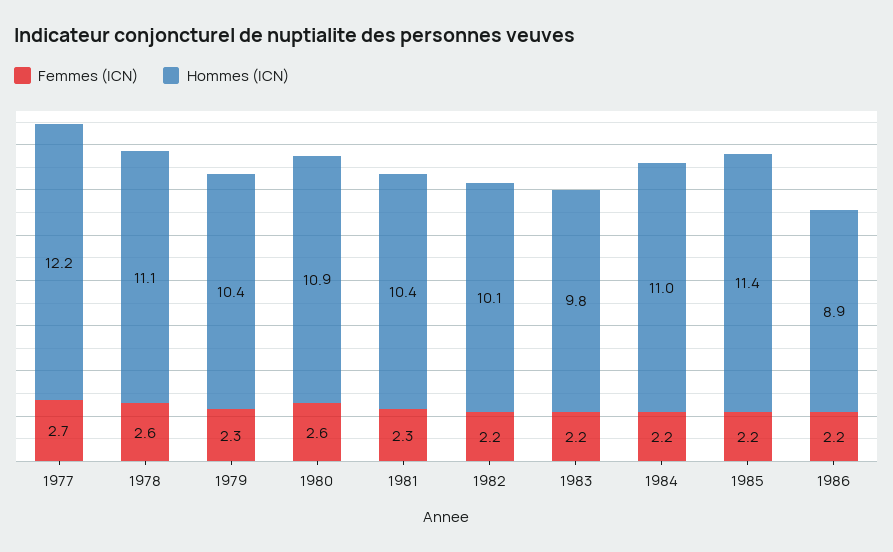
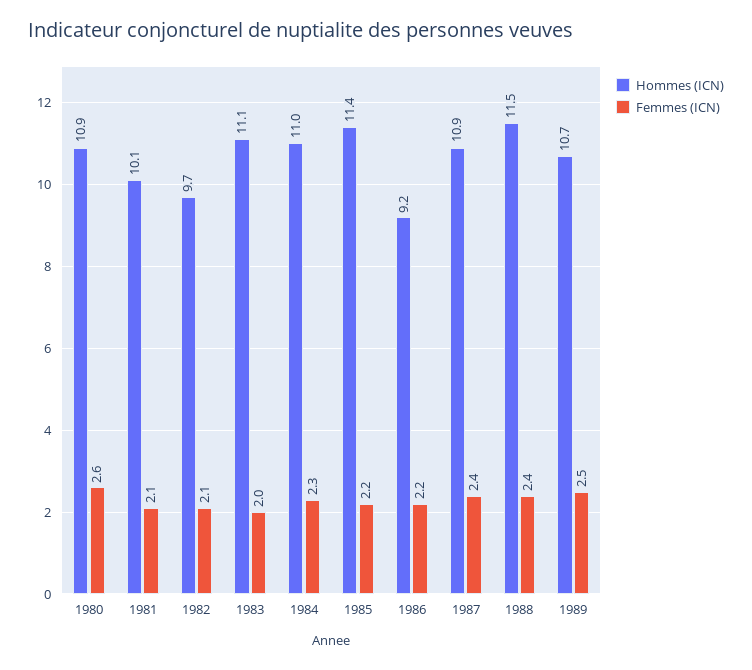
Femmes (ICN), 1977: 2.7 -> none
Hommes (ICN), 1977: 12.2 -> none
Femmes (ICN), 1978: 2.6 -> none
Hommes (ICN), 1978: 11.1 -> none
Femmes (ICN), 1979: 2.3 -> none
Hommes (ICN), 1979: 10.4 -> none
Femmes (ICN), 1981: 2.3 -> 2.1
Hommes (ICN), 1981: 10.4 -> 10.1
Femmes (ICN), 1982: 2.2 -> 2.1
Hommes (ICN), 1982: 10.1 -> 9.7
Femmes (ICN), 1983: 2.2 -> 2
Hommes (ICN), 1983: 9.8 -> 11.1
Femmes (ICN), 1984: 2.2 -> 2.3
Hommes (ICN), 1986: 8.9 -> 9.2
Hommes (ICN), 1987: none -> 10.9
Femmes (ICN), 1987: none -> 2.4
Hommes (ICN), 1988: none -> 11.5
Femmes (ICN), 1988: none -> 2.4
Hommes (ICN), 1989: none -> 10.7
Femmes (ICN), 1989: none -> 2.5

